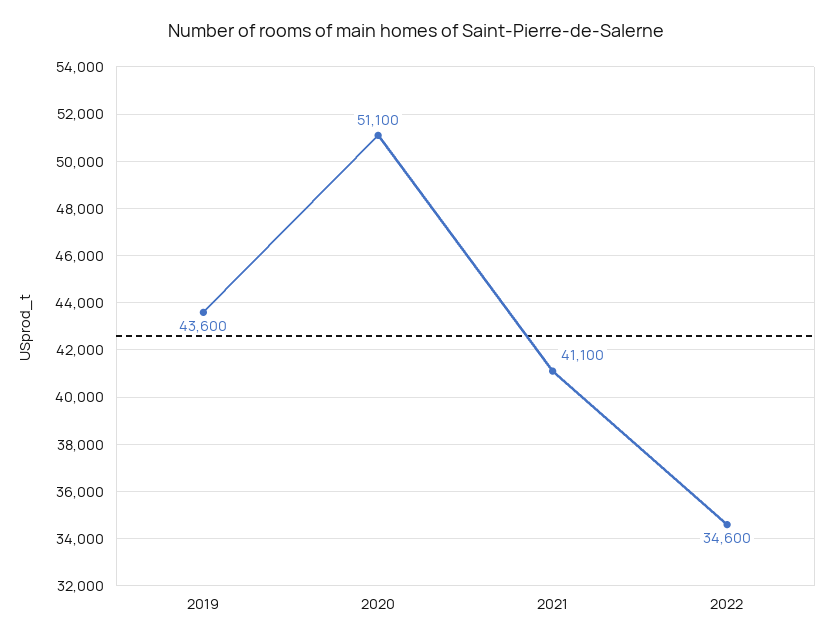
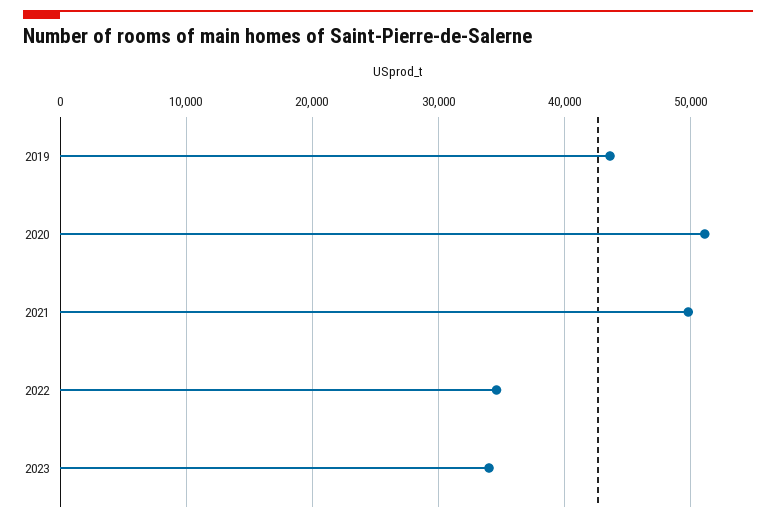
2021: 41100 -> 50000
2023: none -> 34000

